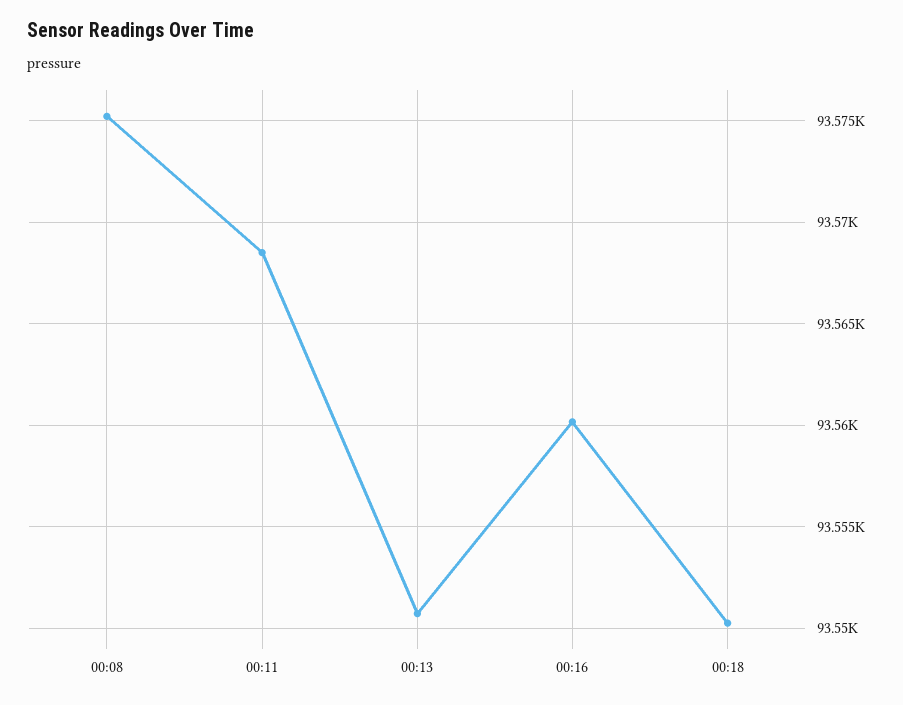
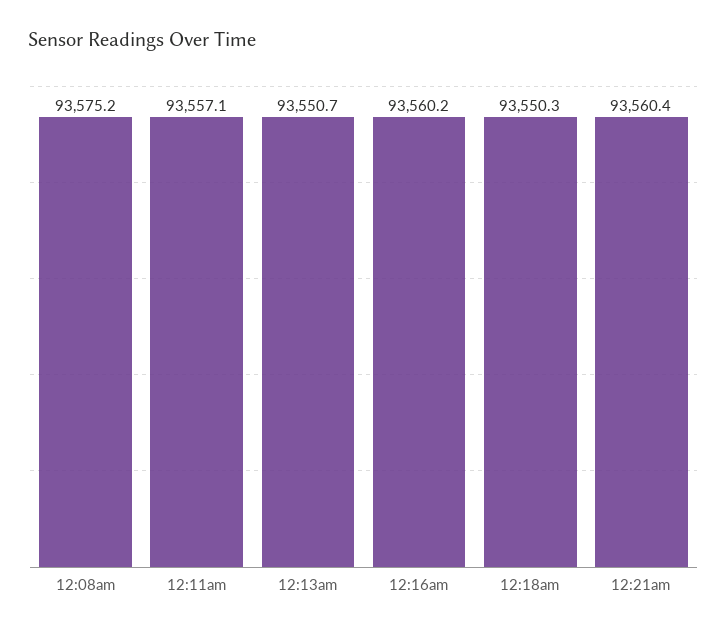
00:11: 93568.5 -> 93557.1
12:21am: none -> 93560.4

